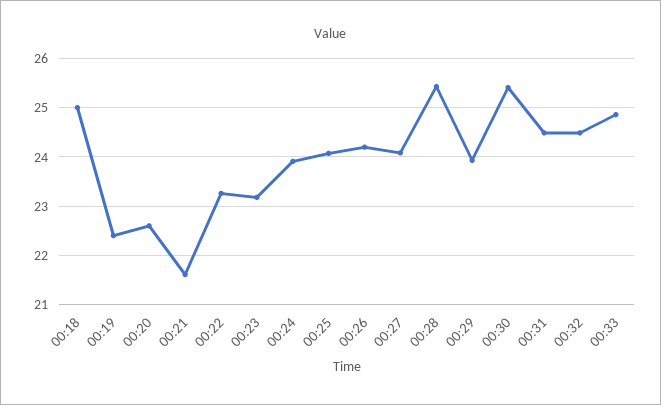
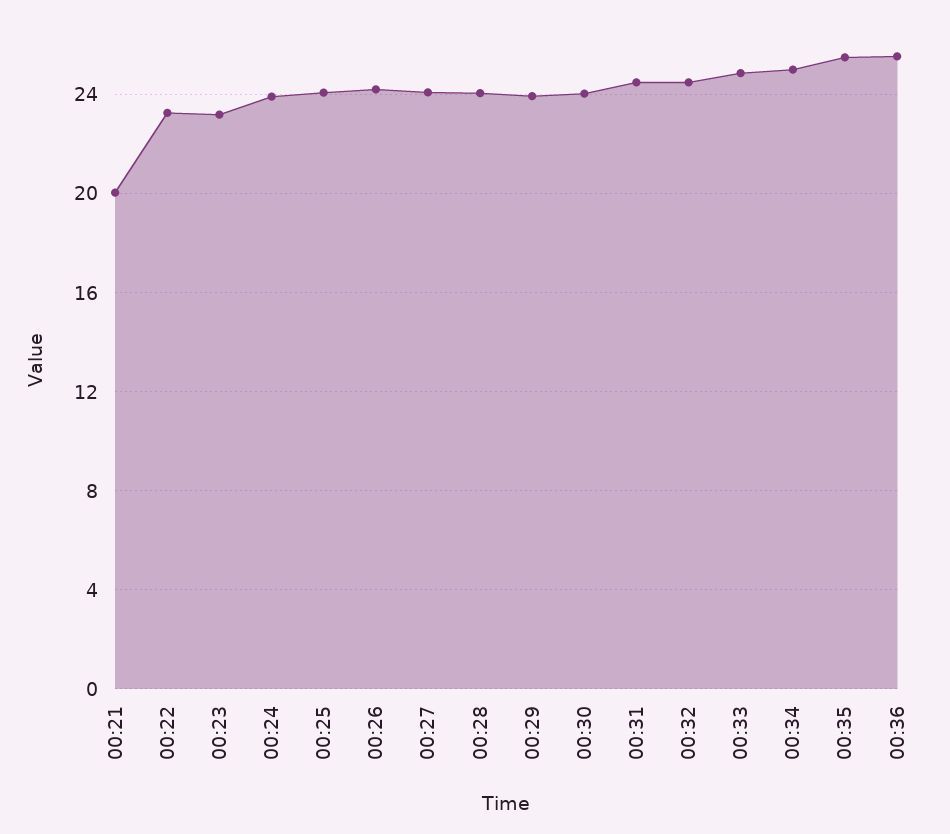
00:18: 25 -> none
00:19: 22.4 -> none
00:20: 22.6 -> none
00:21: 21.6 -> 20
00:28: 25.4 -> 24
00:30: 25.4 -> 24
00:34: none -> 25
00:35: none -> 25.5
00:36: none -> 25.5

